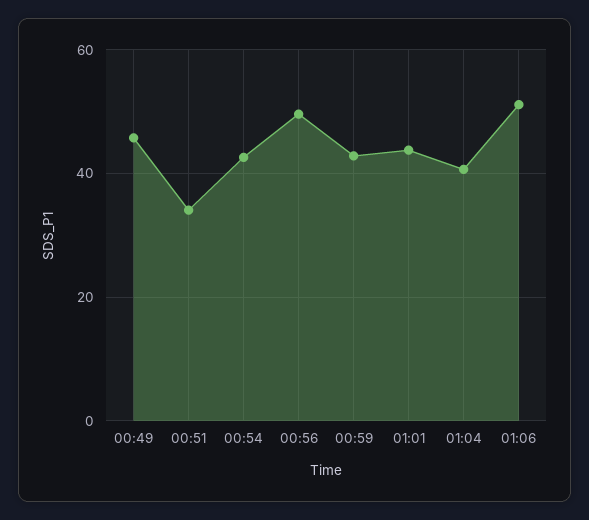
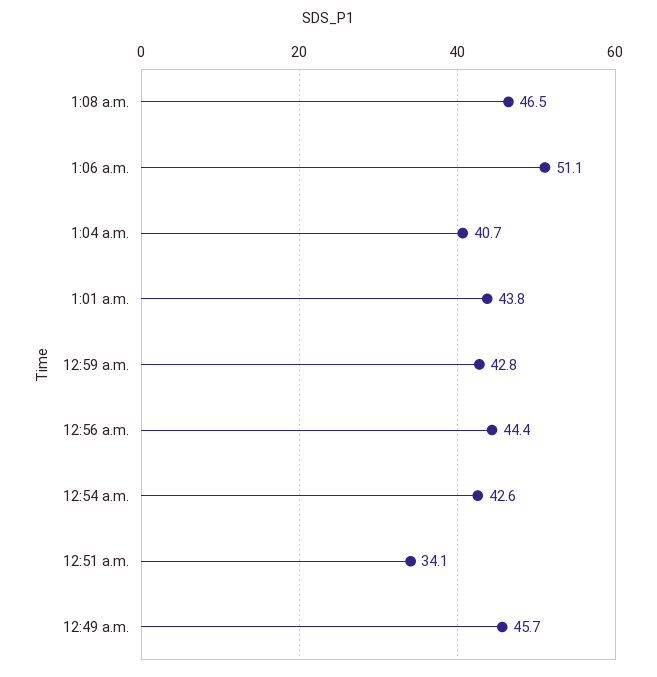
00:56: 50 -> 44.4
1:08 a.m.: none -> 46.5

